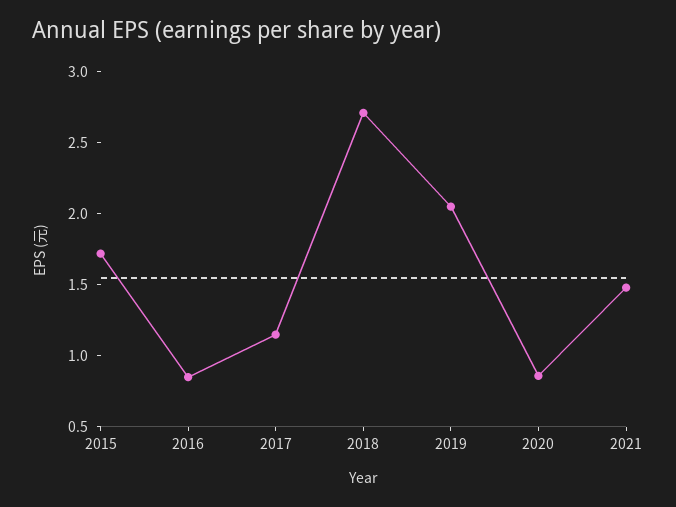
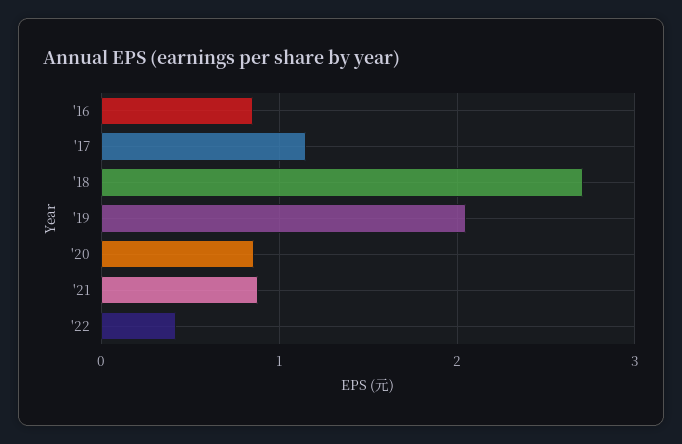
2015: 1.7 -> none
2021: 1.5 -> 0.9
'22: none -> 0.4

